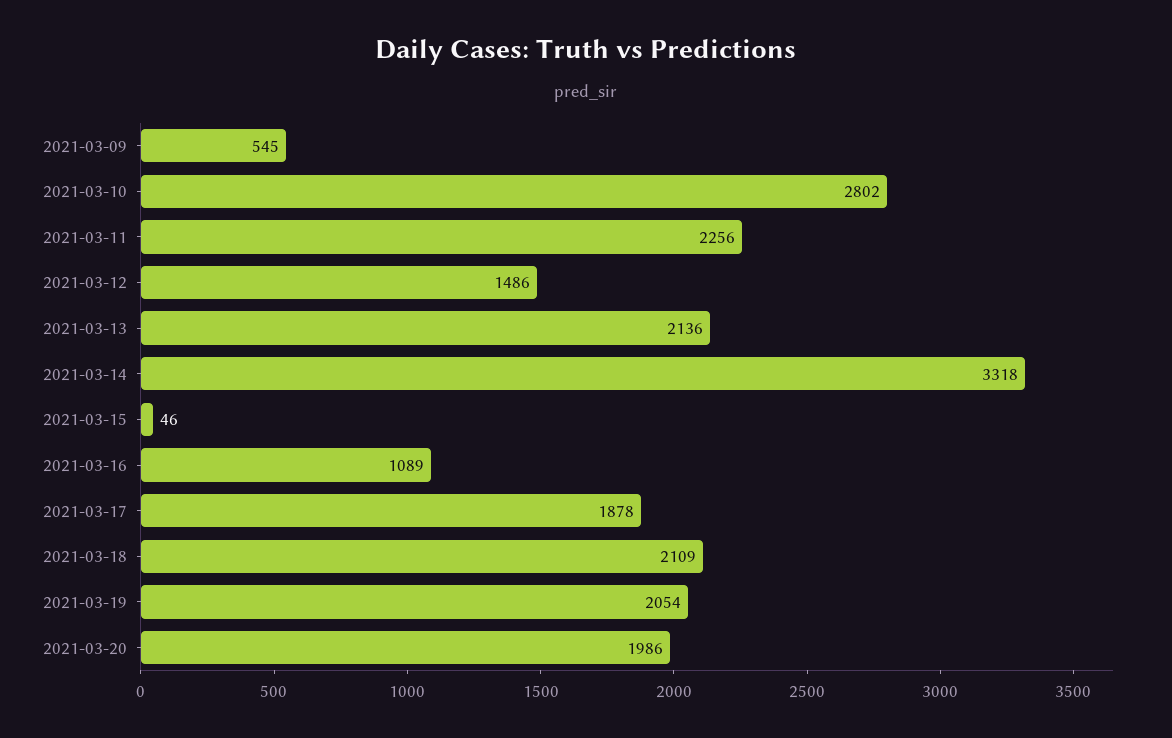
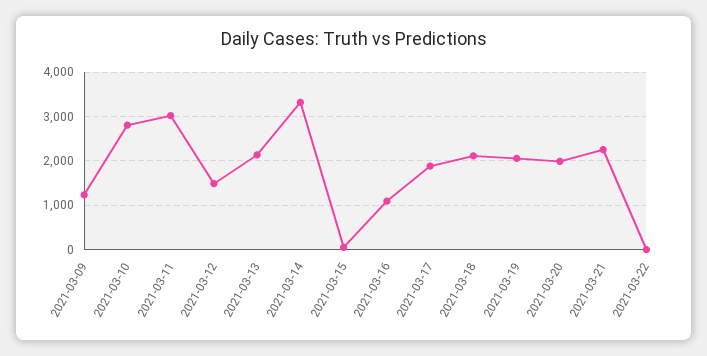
2021-03-09: 545 -> 1200
2021-03-11: 2256 -> 3000
2021-03-21: none -> 2200
2021-03-22: none -> 0

